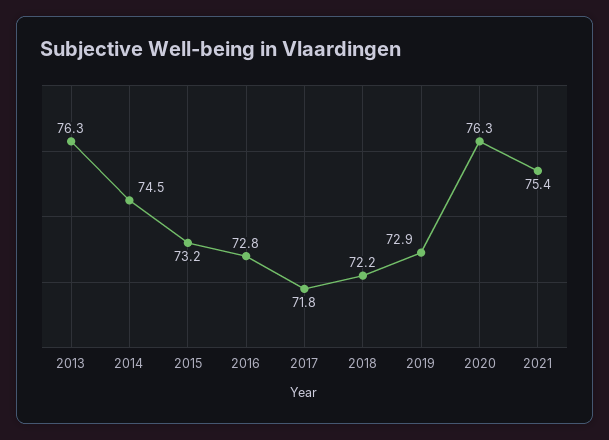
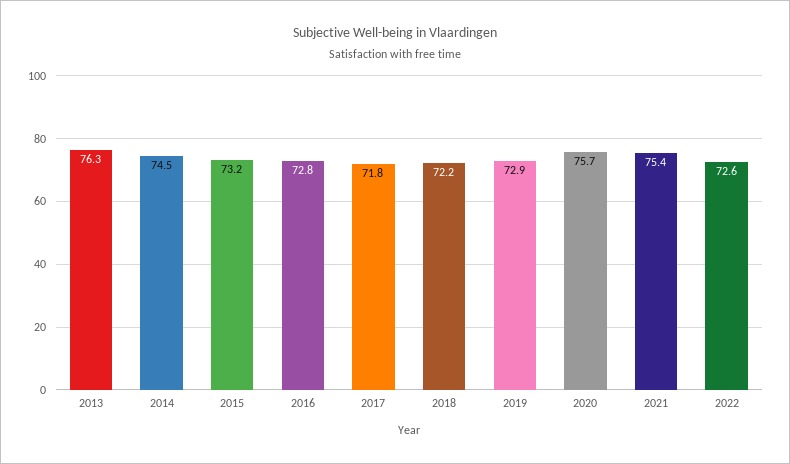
2020: 76.3 -> 75.7
2022: none -> 72.6

